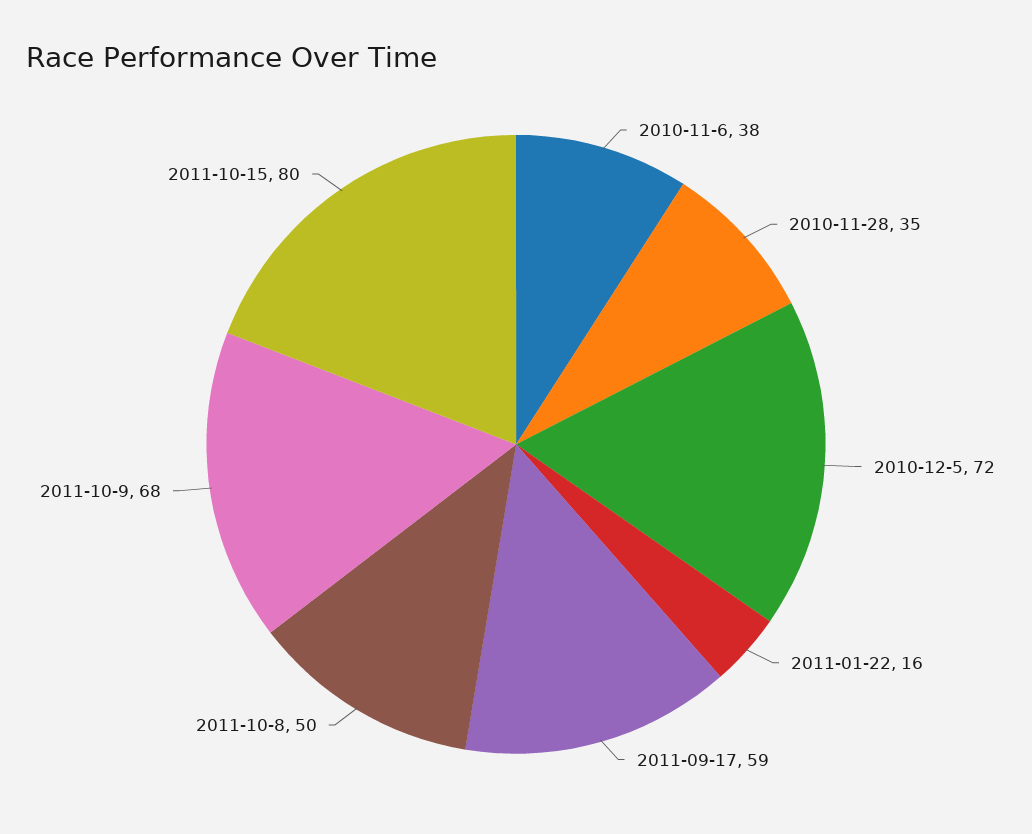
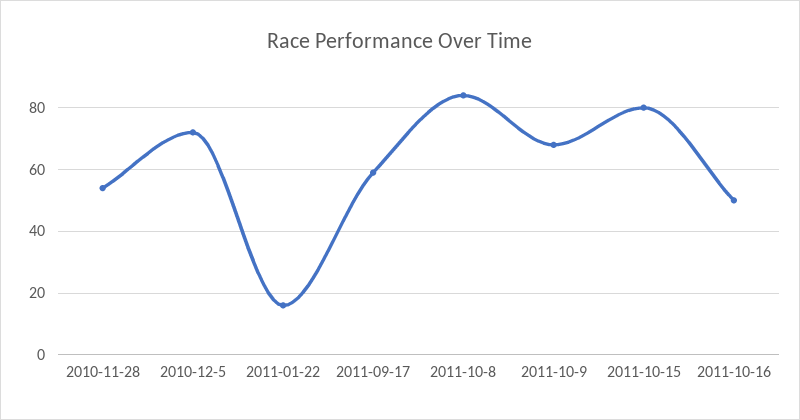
2010-11-6: 38 -> none
2010-11-28: 35 -> 55
2011-10-8: 50 -> 85
2011-10-16: none -> 50

